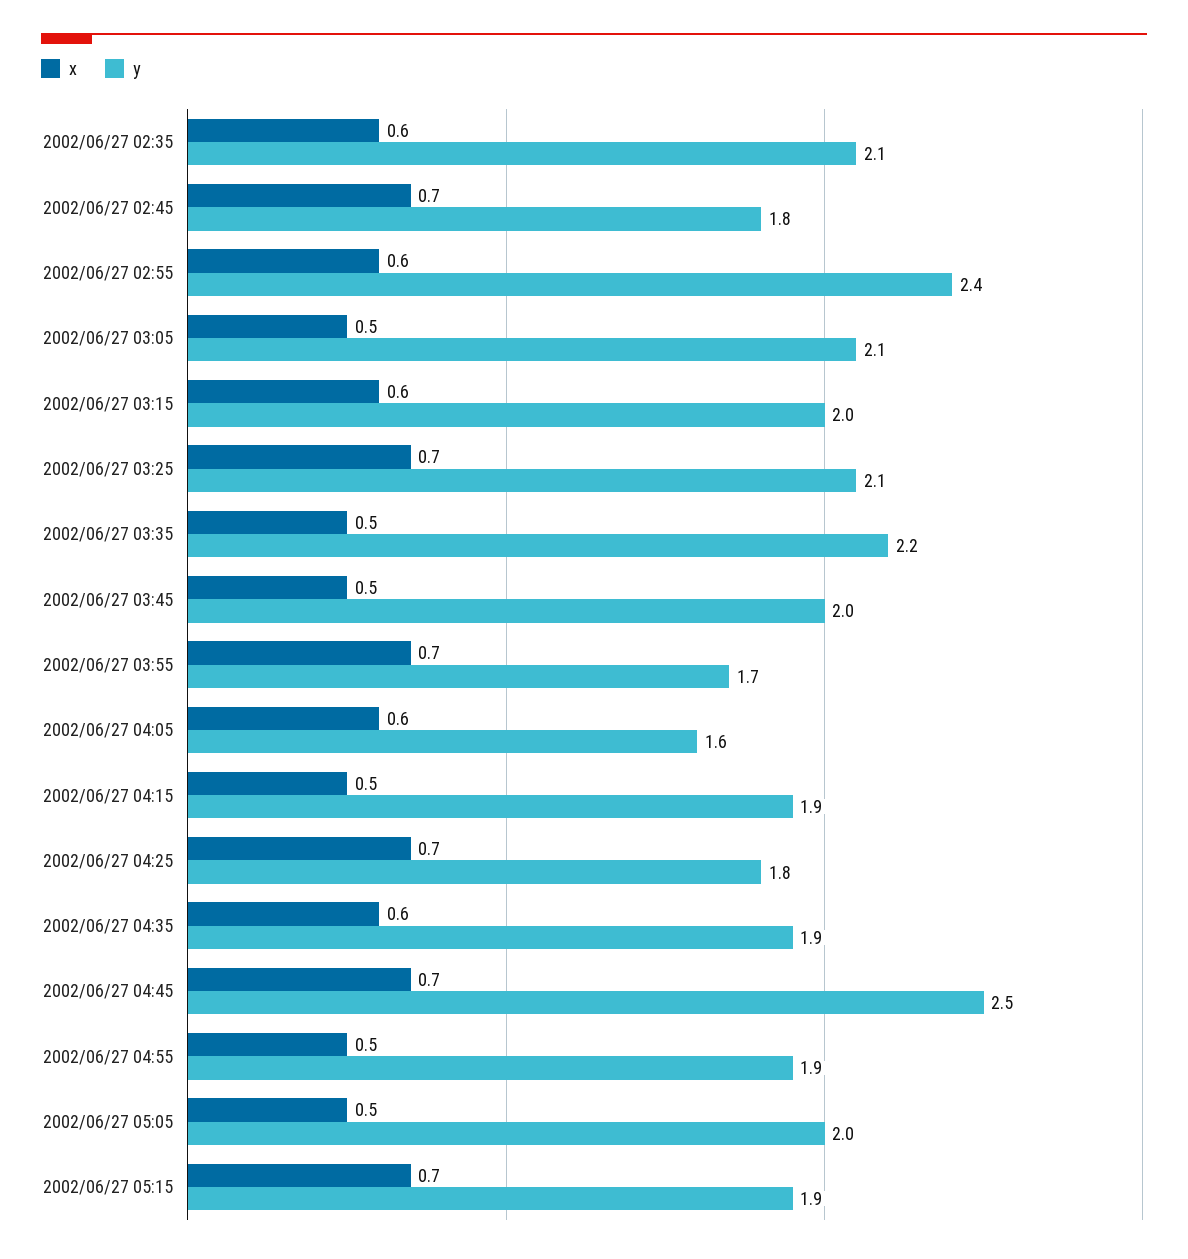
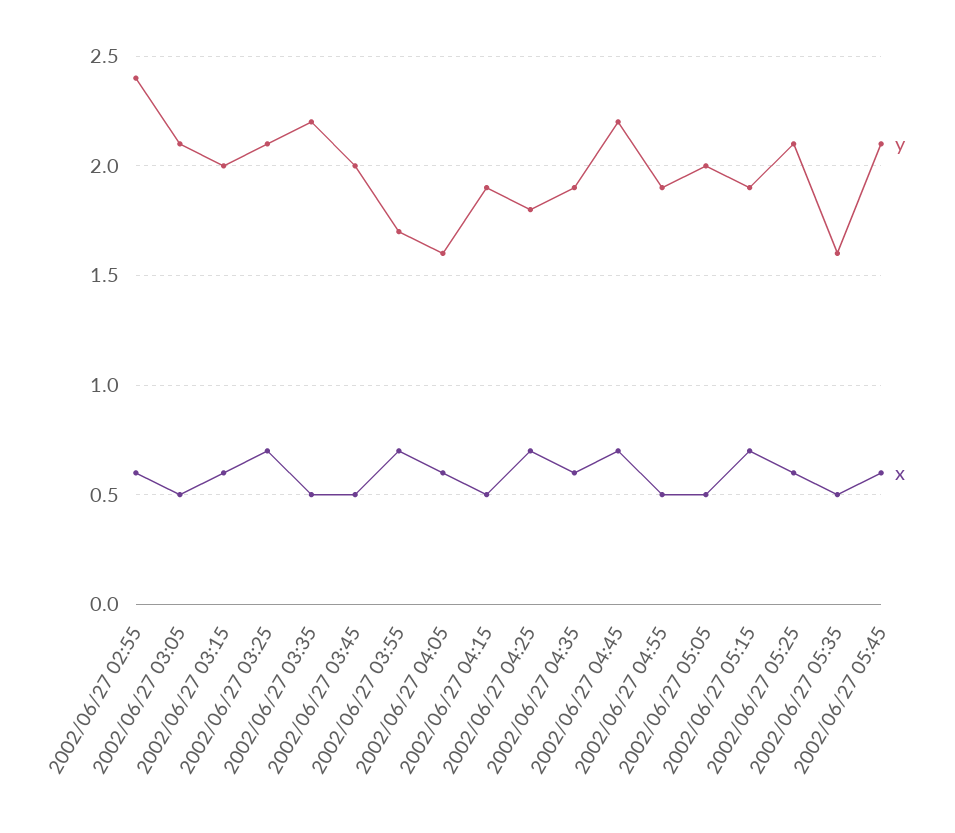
x, 2002/06/27 02:35: 0.6 -> none
y, 2002/06/27 02:35: 2.1 -> none
x, 2002/06/27 02:45: 0.7 -> none
y, 2002/06/27 02:45: 1.8 -> none
y, 2002/06/27 04:45: 2.5 -> 2.2
y, 2002/06/27 05:25: none -> 2.1
x, 2002/06/27 05:25: none -> 0.6
y, 2002/06/27 05:35: none -> 1.6
x, 2002/06/27 05:35: none -> 0.5
y, 2002/06/27 05:45: none -> 2.1
x, 2002/06/27 05:45: none -> 0.6

